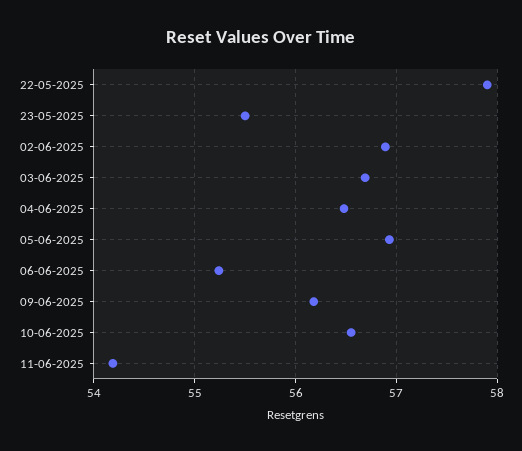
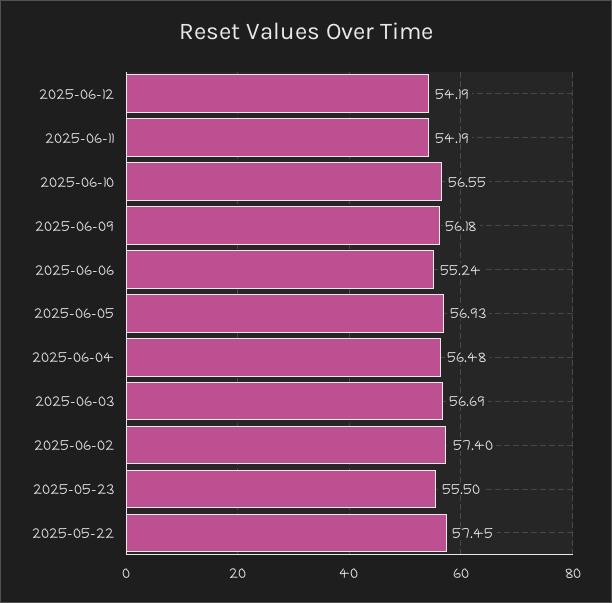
22-05-2025: 57.9 -> 57.45
02-06-2025: 56.9 -> 57.4
2025-06-12: none -> 54.19

